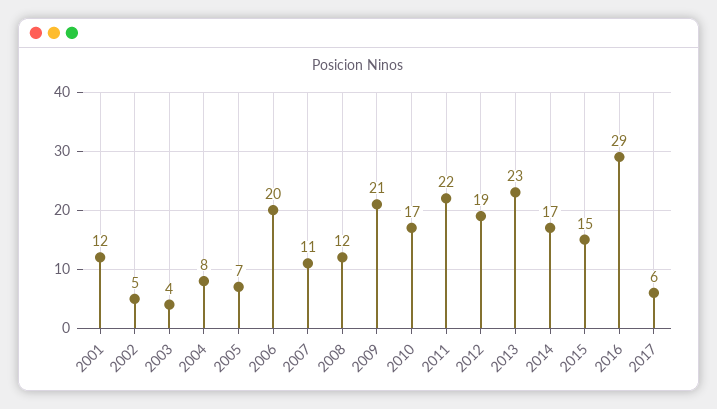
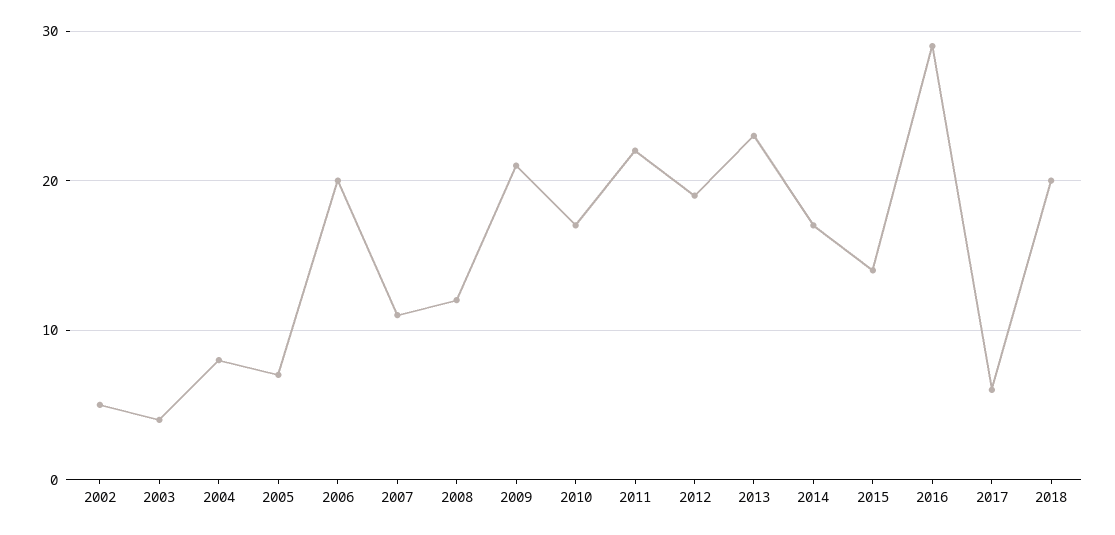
2001: 12 -> none
2015: 15 -> 14
2018: none -> 20

